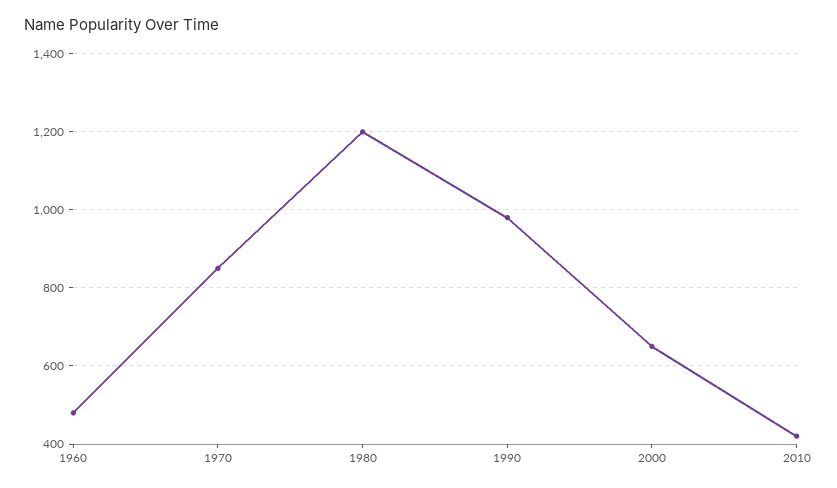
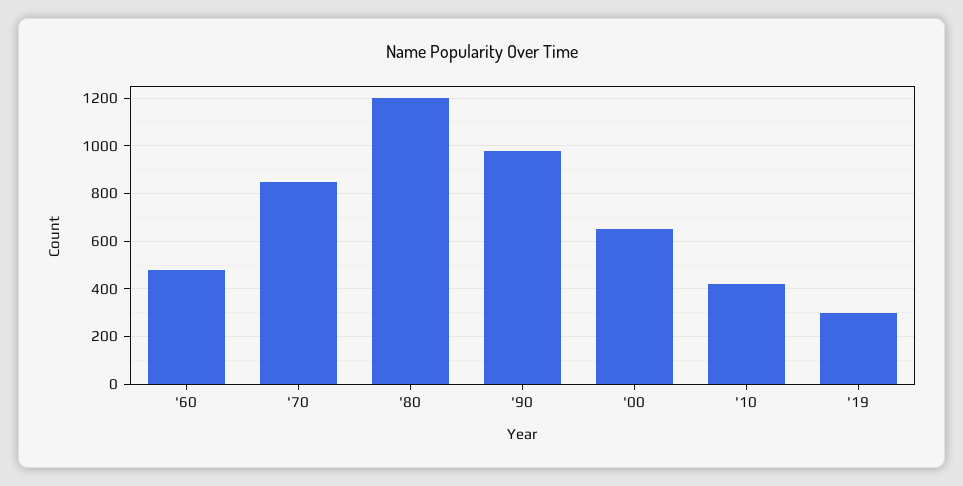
'19: none -> 300

